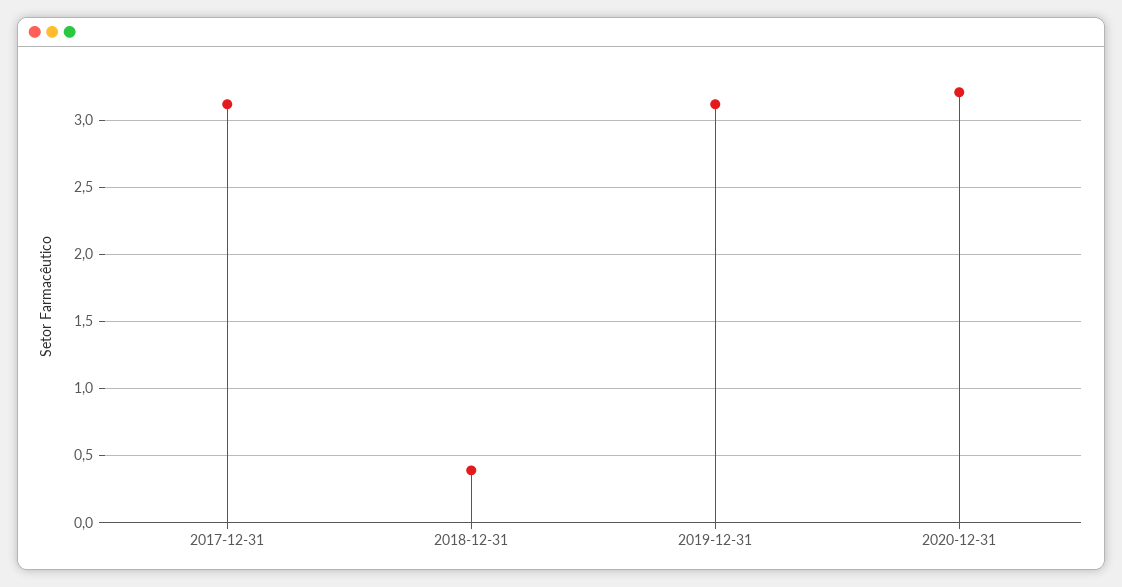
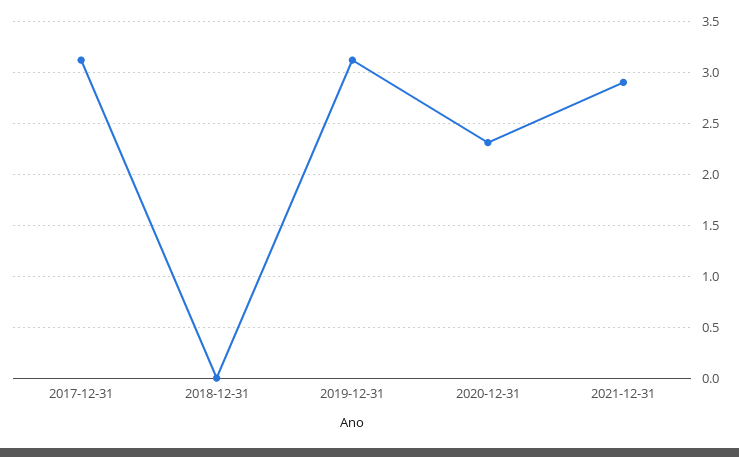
2018-12-31: 0.4 -> 0
2020-12-31: 3.2 -> 2.3
2021-12-31: none -> 2.9

